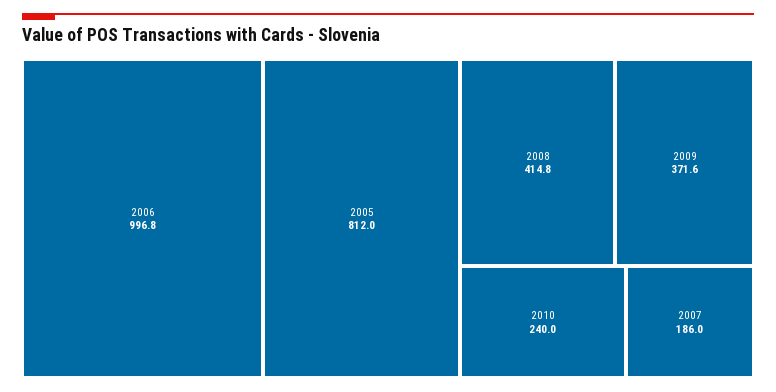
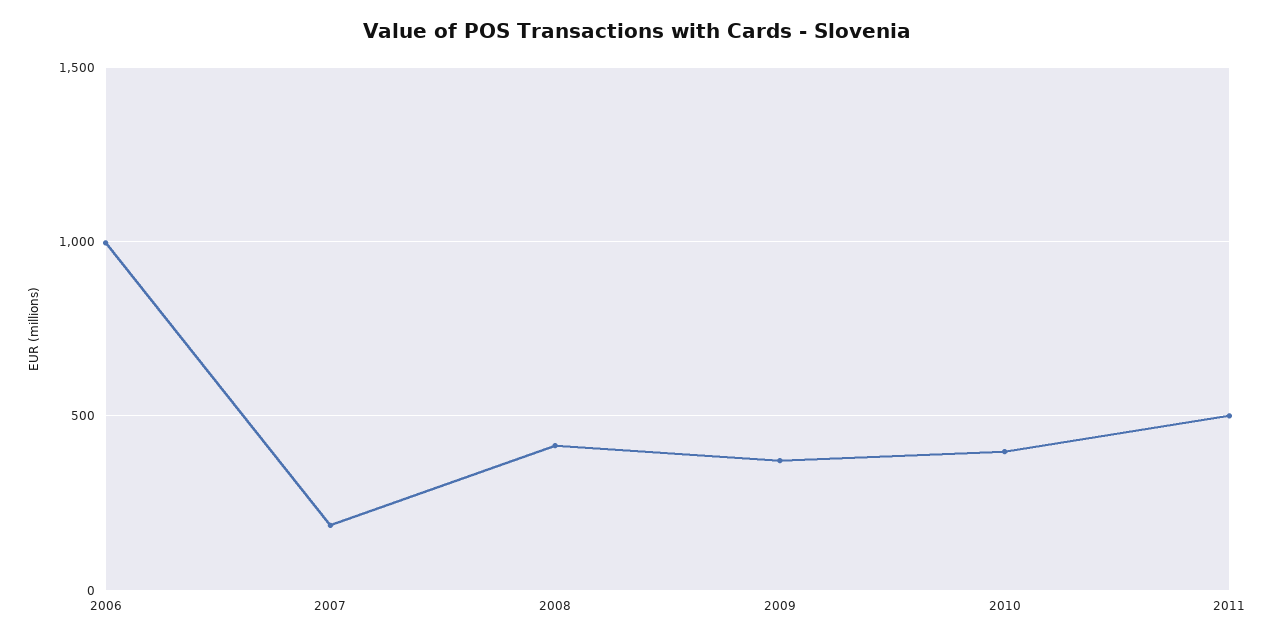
2005: 812 -> none
2010: 240 -> 400
2011: none -> 500

